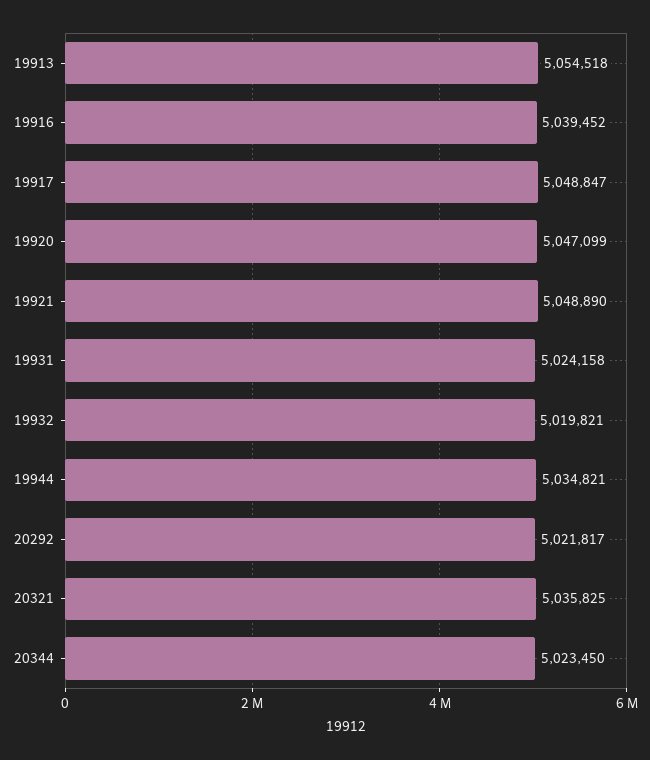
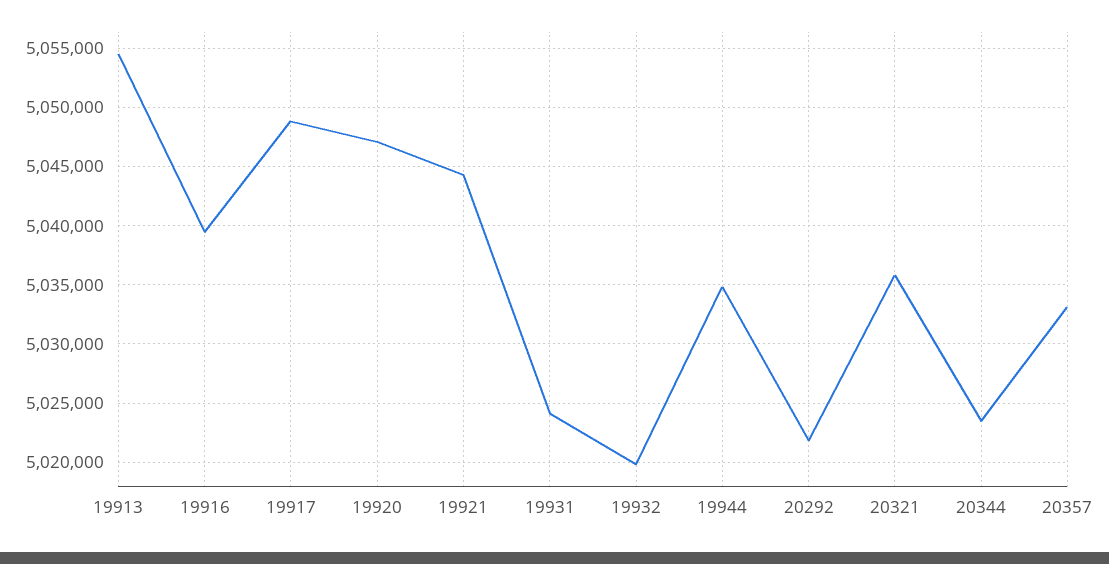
19921: 5048890 -> 5044000
20357: none -> 5033000

